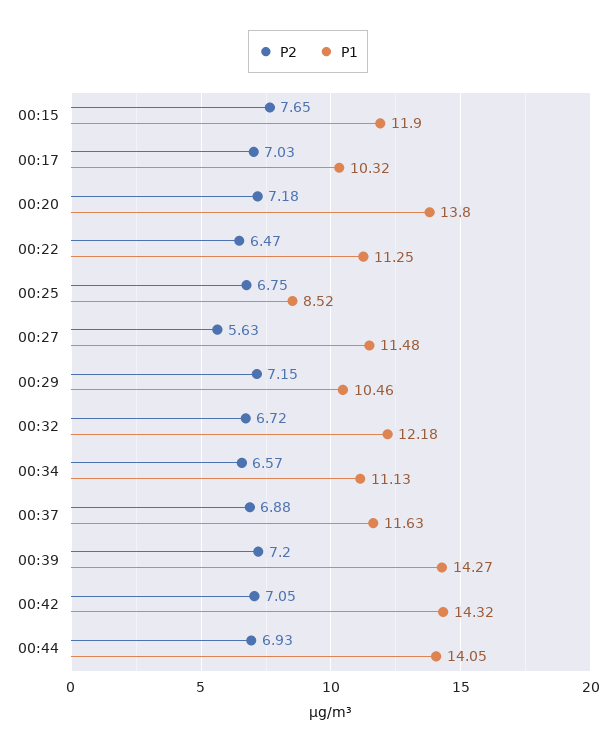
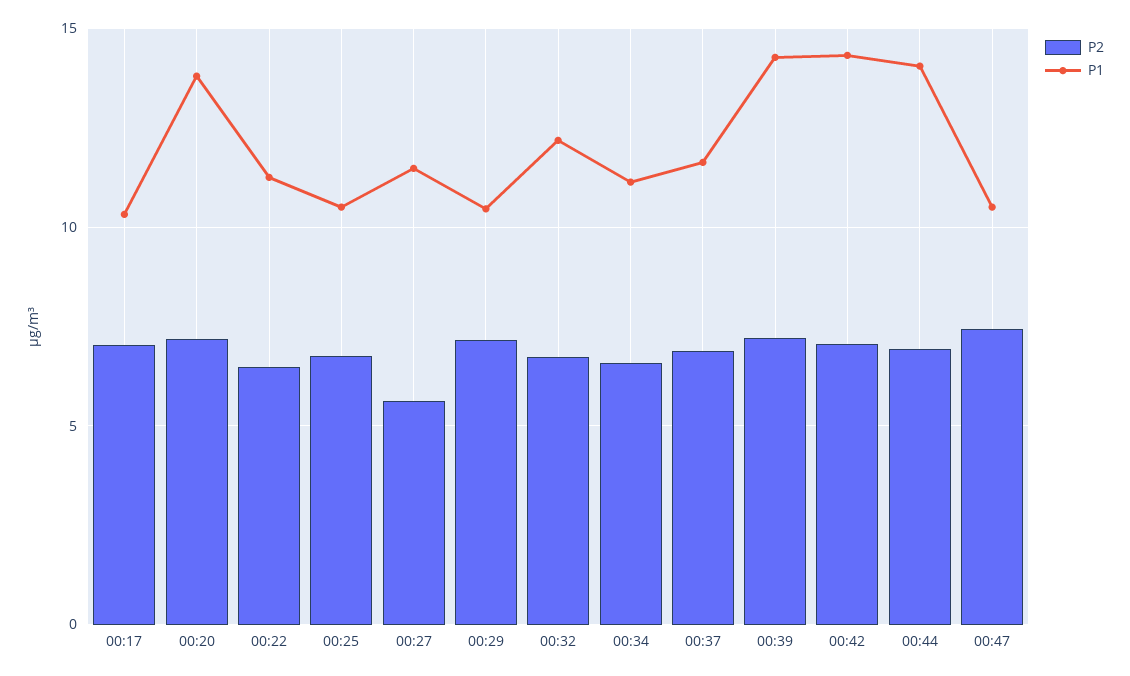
P2, 00:15: 7.65 -> none
P1, 00:15: 11.9 -> none
P1, 00:25: 8.52 -> 10.5
P2, 00:47: none -> 7.5
P1, 00:47: none -> 10.5

